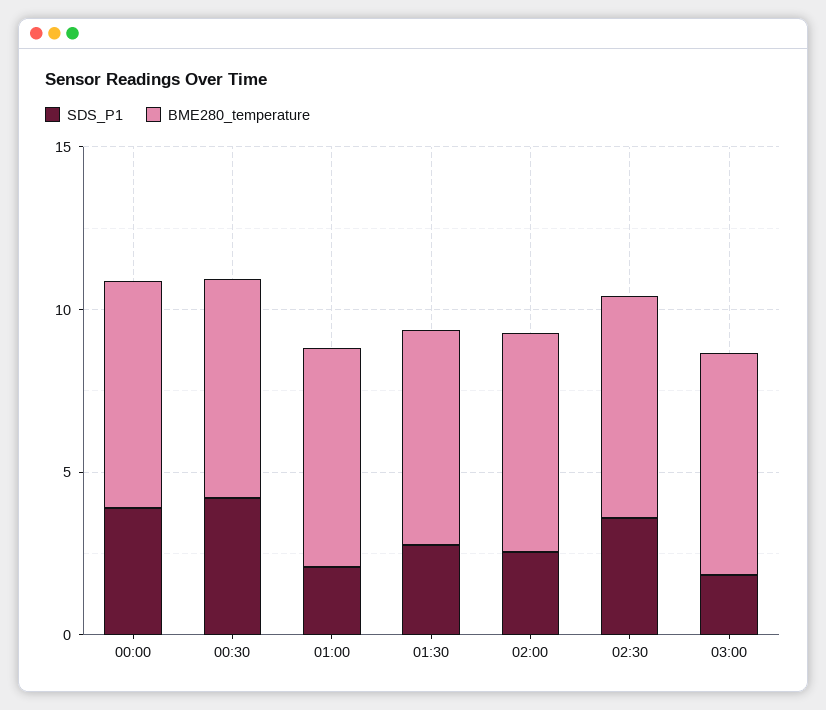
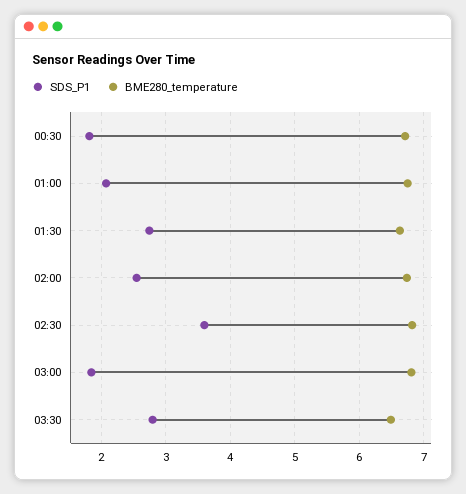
SDS_P1, 00:00: 4 -> none
BME280_temperature, 00:00: 7 -> none
SDS_P1, 00:30: 4 -> 1.8
SDS_P1, 03:30: none -> 2.8
BME280_temperature, 03:30: none -> 6.5

